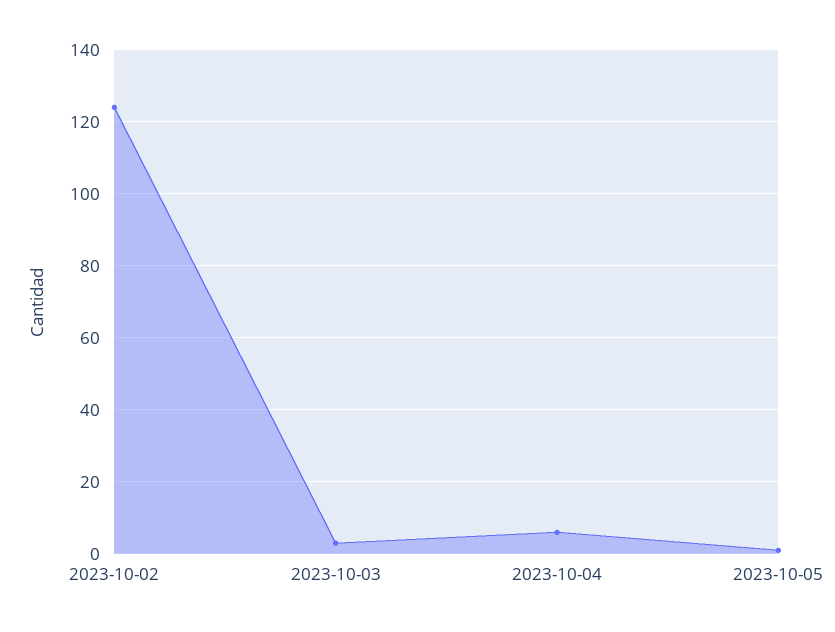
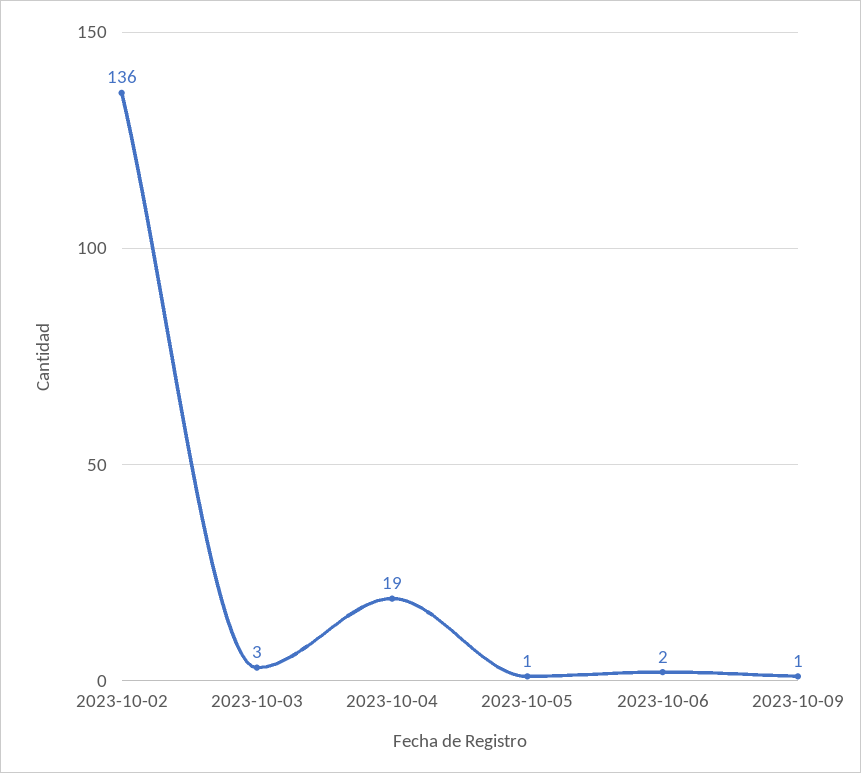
2023-10-02: 125 -> 136
2023-10-04: 5 -> 19
2023-10-06: none -> 2
2023-10-09: none -> 1

